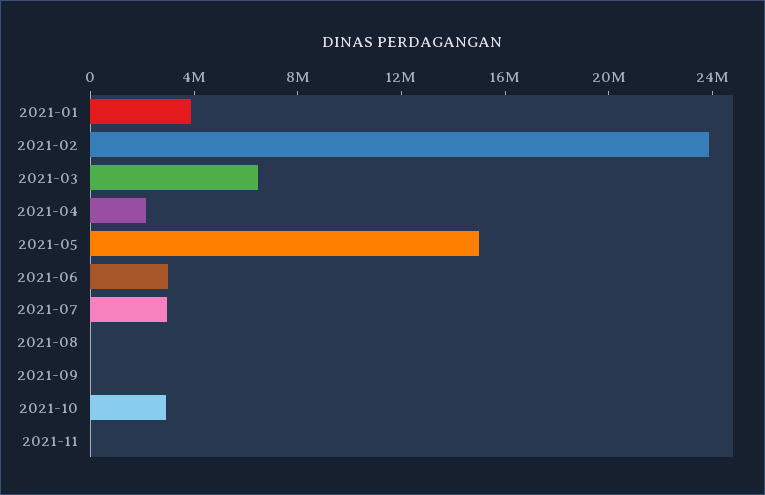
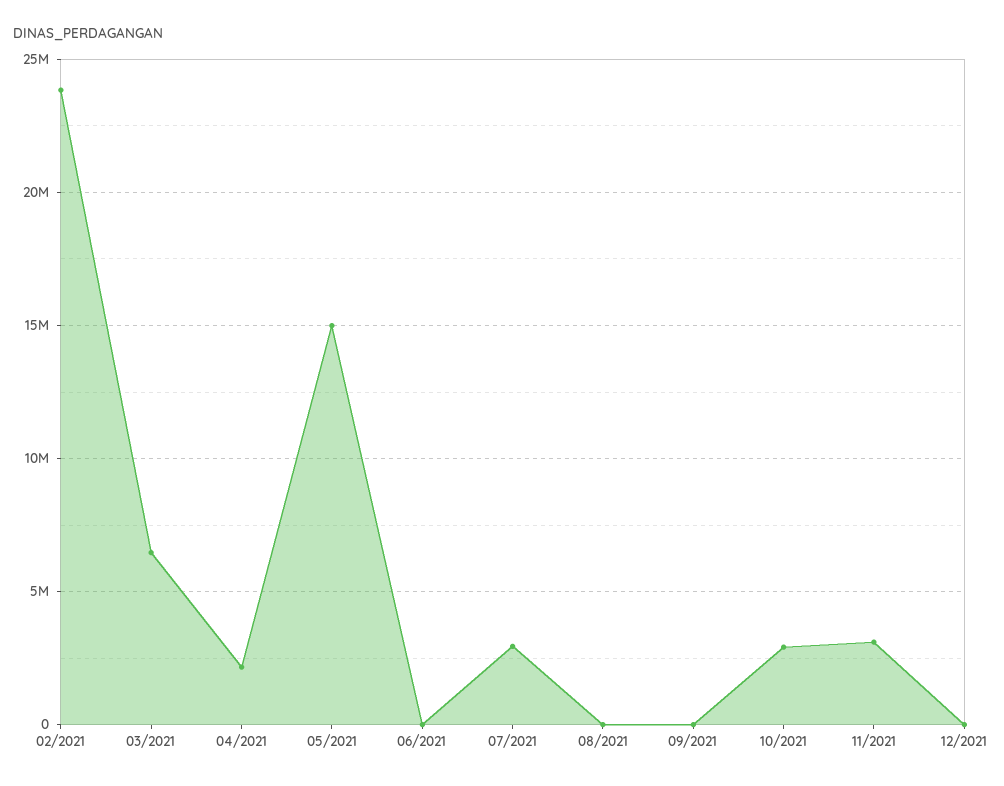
2021-01: 4000000 -> none
2021-06: 3000000 -> 0
2021-11: 0 -> 3000000
12/2021: none -> 0

